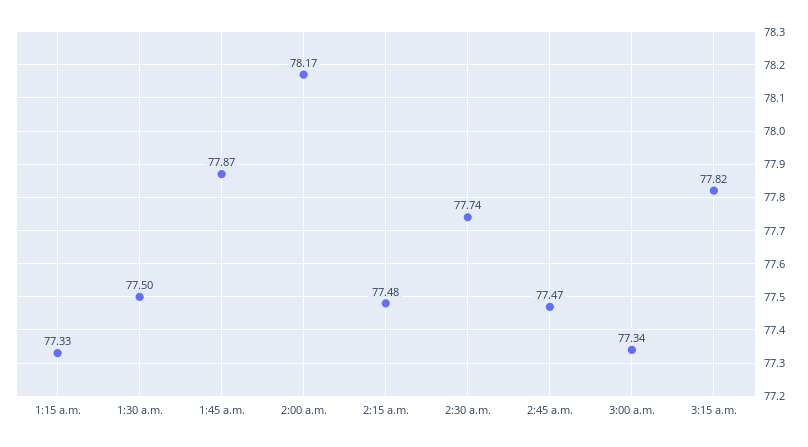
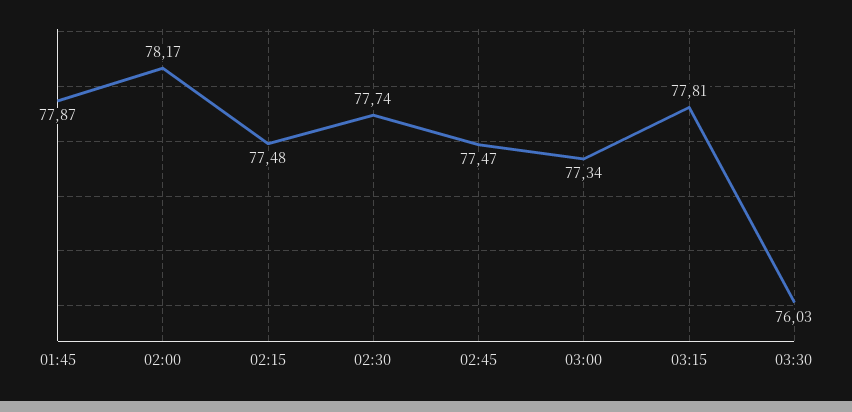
1:15 a.m.: 77.33 -> none
1:30 a.m.: 77.5 -> none
3:15 a.m.: 77.82 -> 77.81
03:30: none -> 76.03

